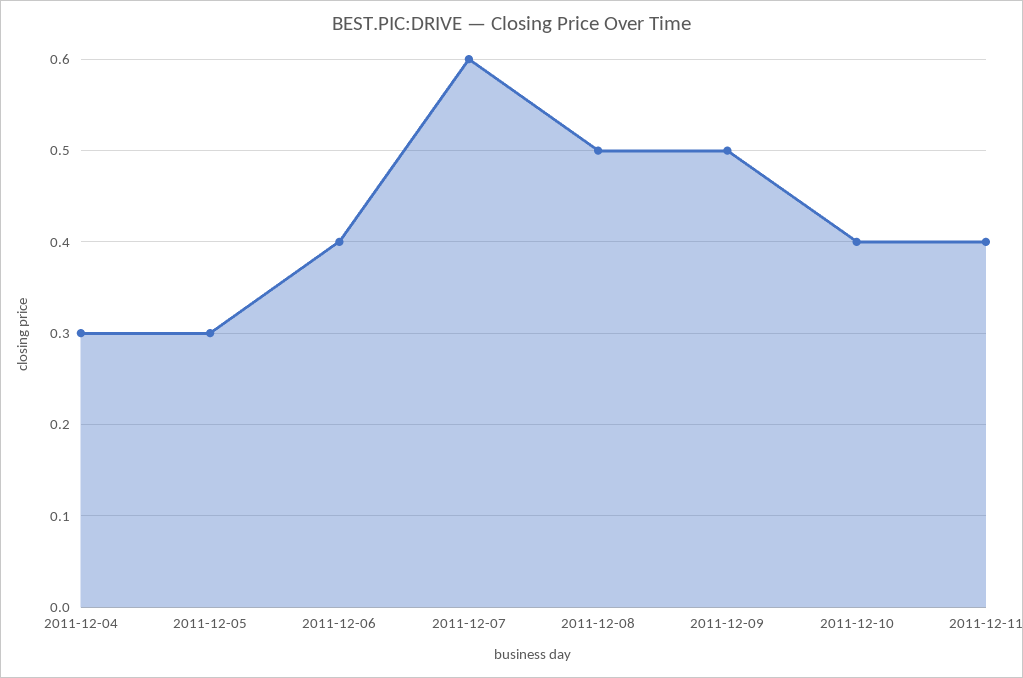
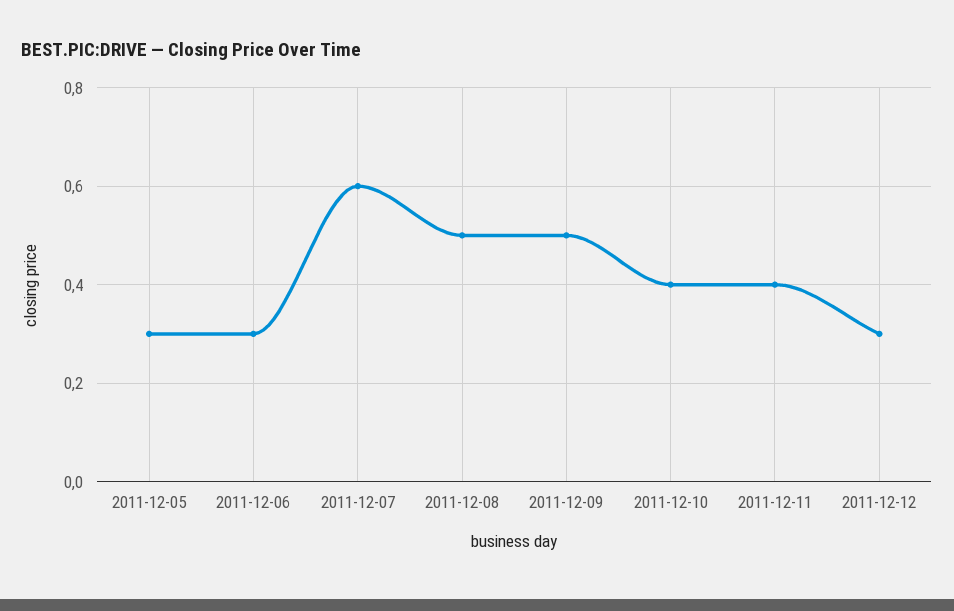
2011-12-04: 0.3 -> none
2011-12-06: 0.4 -> 0.3
2011-12-12: none -> 0.3

